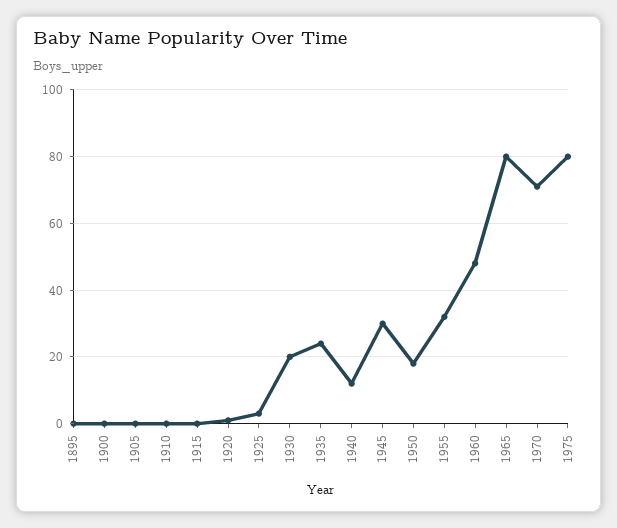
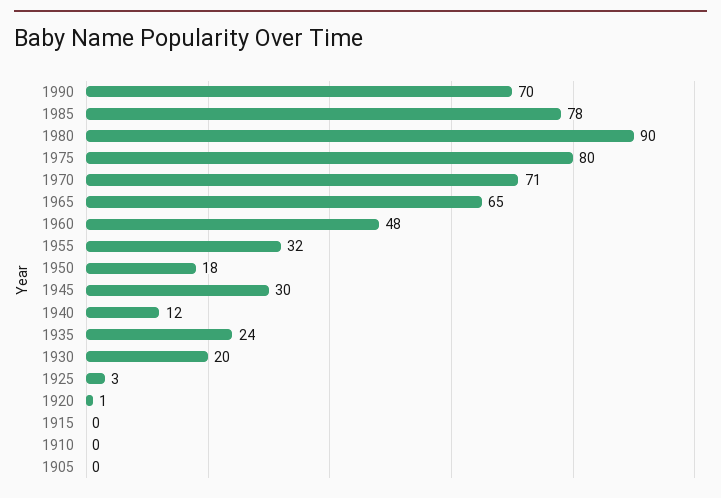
1895: 0 -> none
1900: 0 -> none
1965: 80 -> 65
1990: none -> 70
1985: none -> 78
1980: none -> 90

